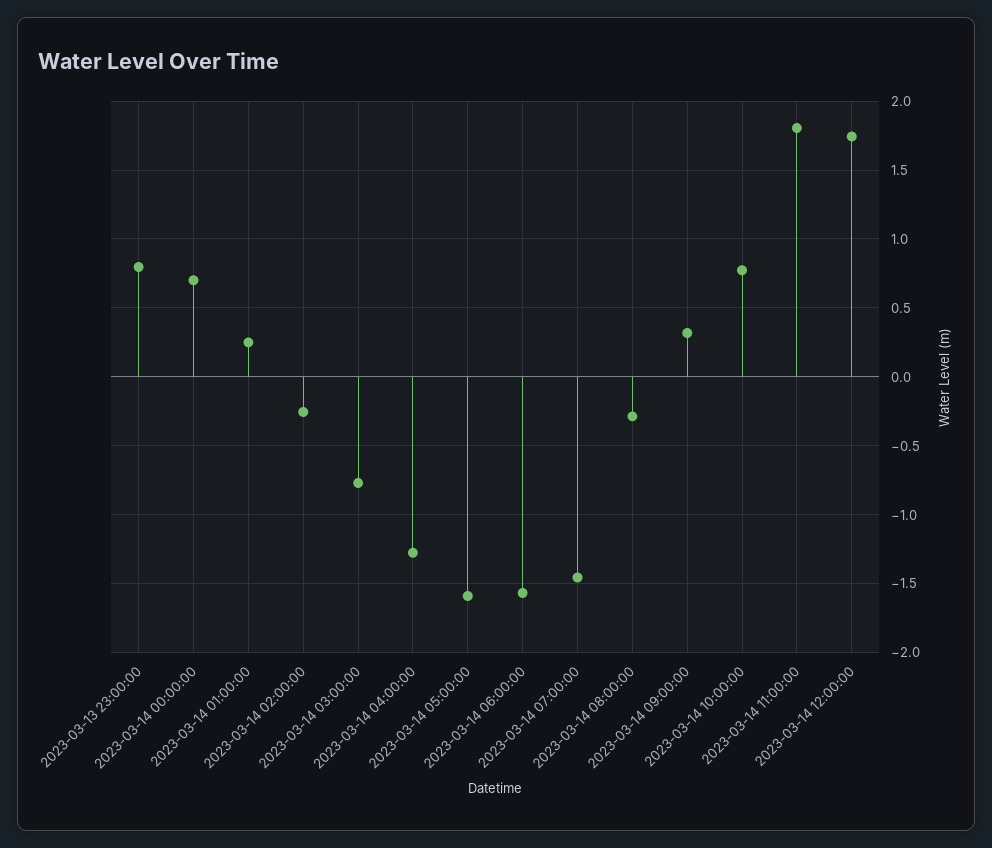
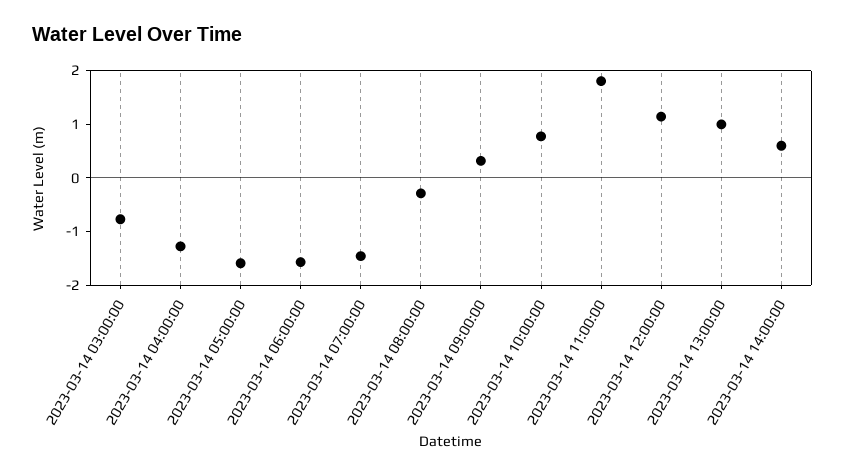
2023-03-13 23:00:00: 0.8 -> none
2023-03-14 00:00:00: 0.7 -> none
2023-03-14 01:00:00: 0.25 -> none
2023-03-14 02:00:00: -0.25 -> none
2023-03-14 12:00:00: 1.75 -> 1.2
2023-03-14 13:00:00: none -> 1
2023-03-14 14:00:00: none -> 0.6

